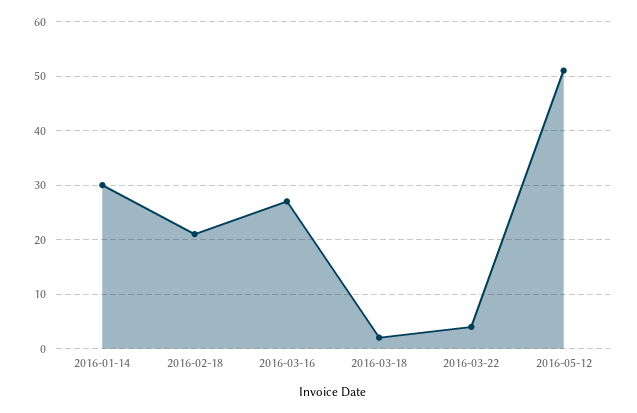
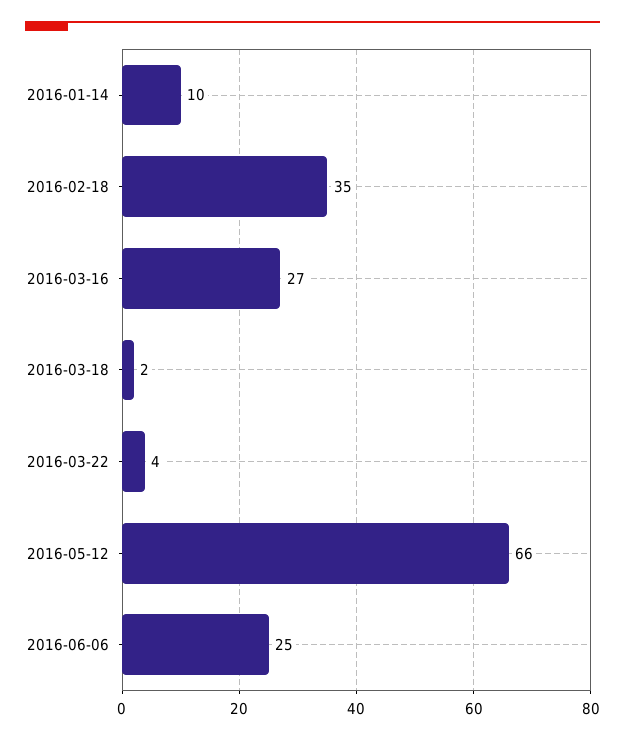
2016-01-14: 30 -> 10
2016-02-18: 20 -> 35
2016-05-12: 50 -> 66
2016-06-06: none -> 25

